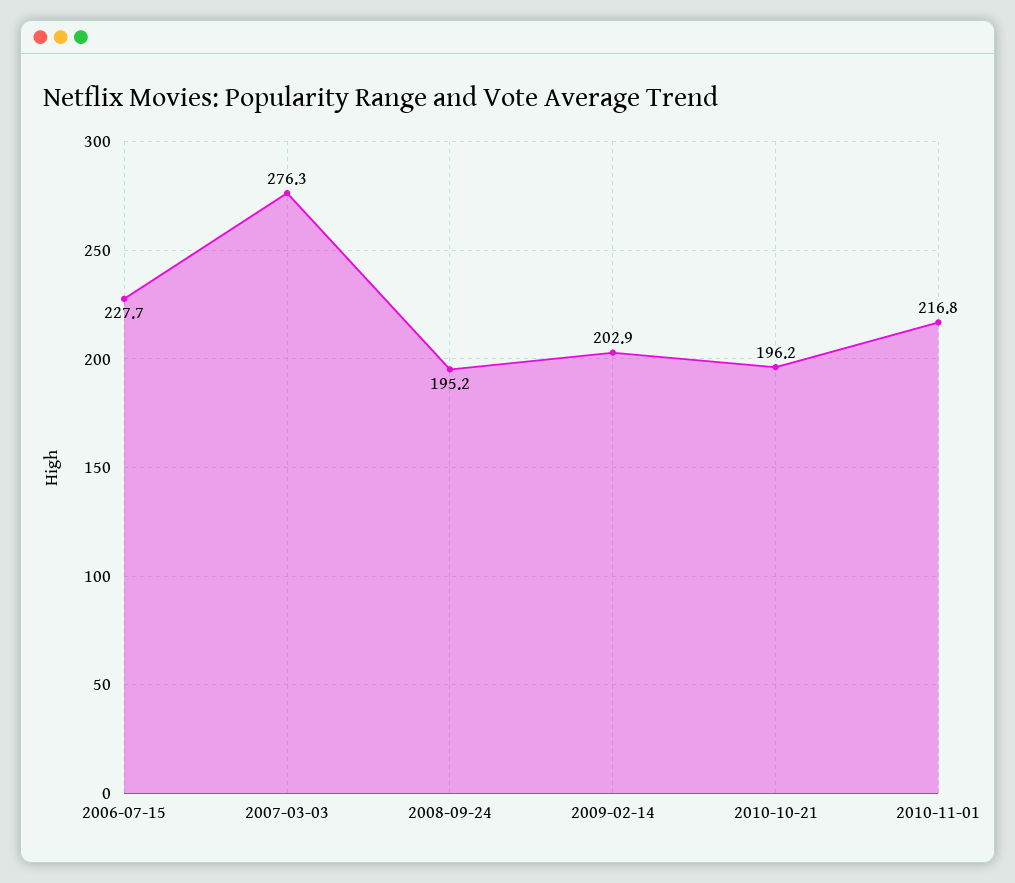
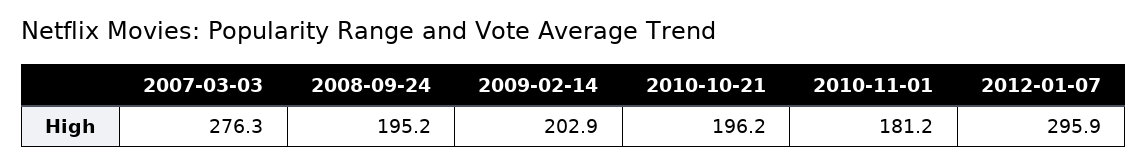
2006-07-15: 227.7 -> none
2010-11-01: 216.8 -> 181.2
2012-01-07: none -> 295.9

